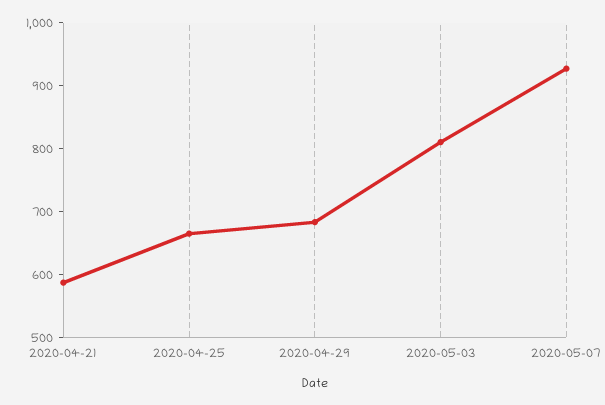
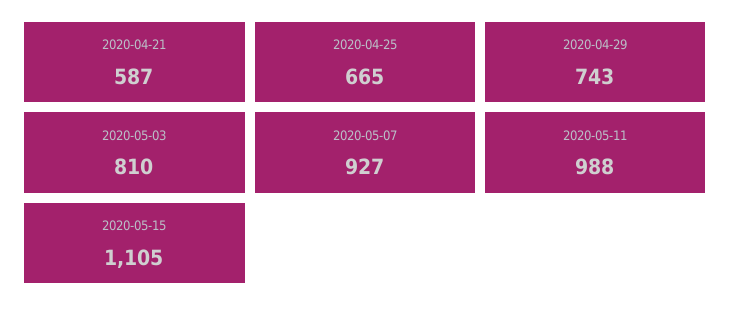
2020-04-29: 680 -> 743
2020-05-11: none -> 988
2020-05-15: none -> 1105

